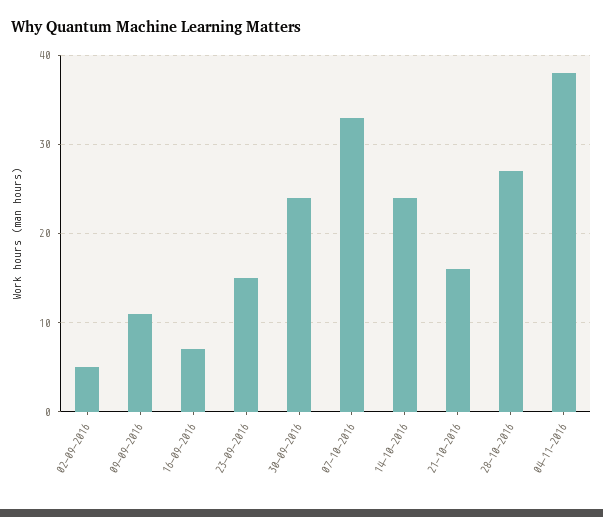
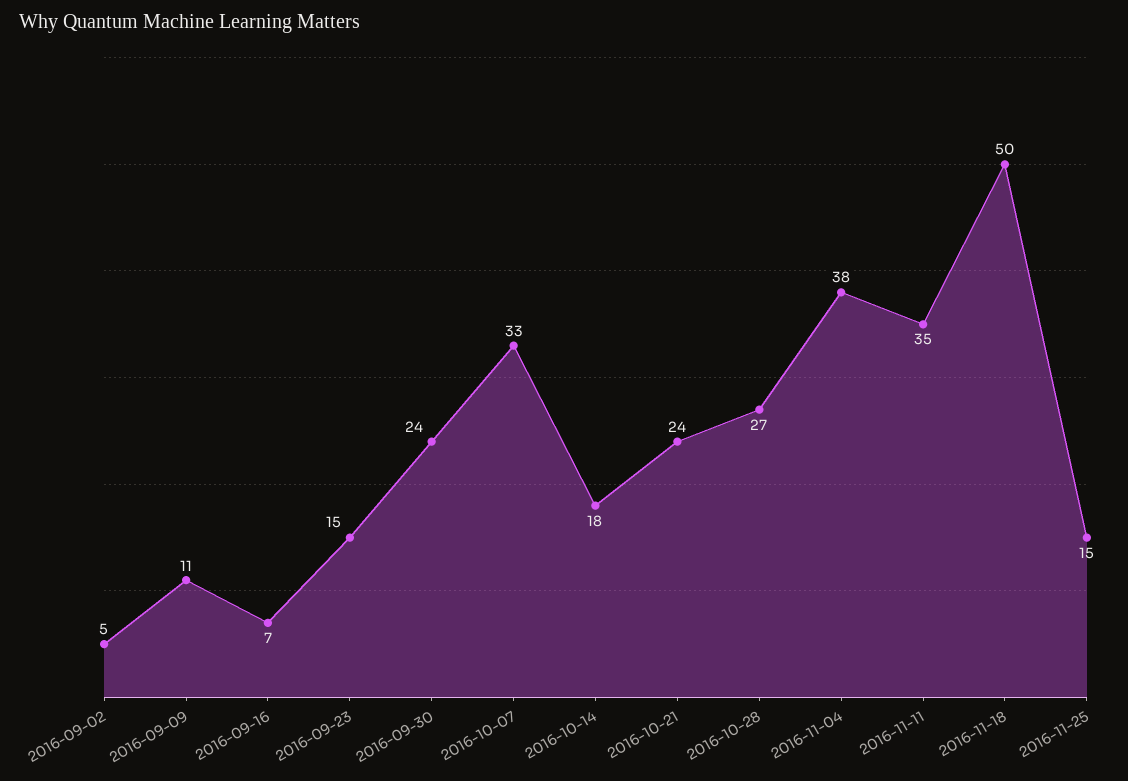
14-10-2016: 24 -> 18
21-10-2016: 16 -> 24
2016-11-11: none -> 35
2016-11-18: none -> 50
2016-11-25: none -> 15

